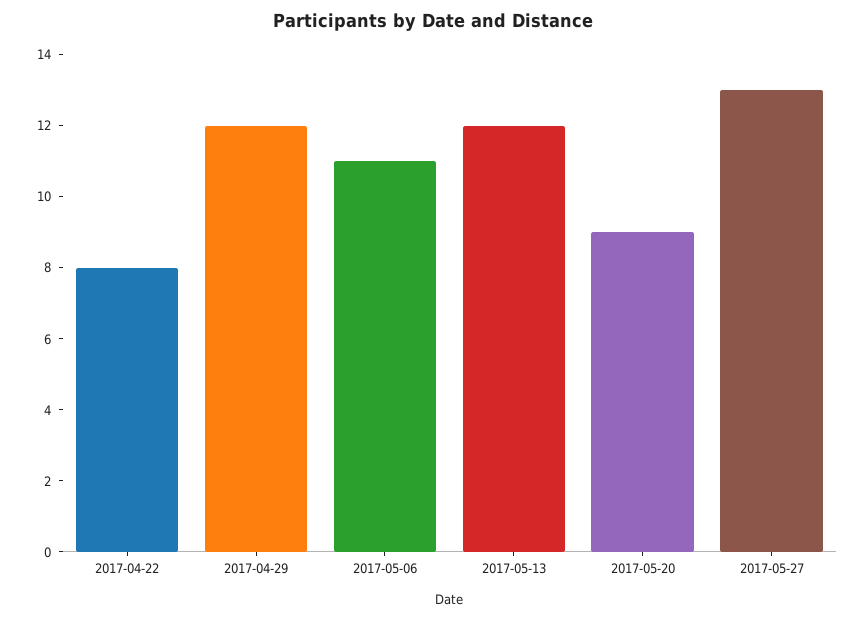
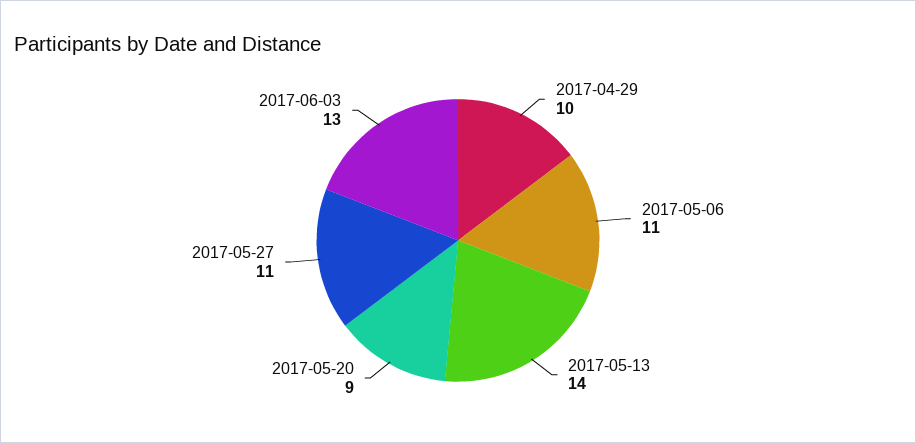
2017-04-22: 8 -> none
2017-04-29: 12 -> 10
2017-05-13: 12 -> 14
2017-05-27: 13 -> 11
2017-06-03: none -> 13

